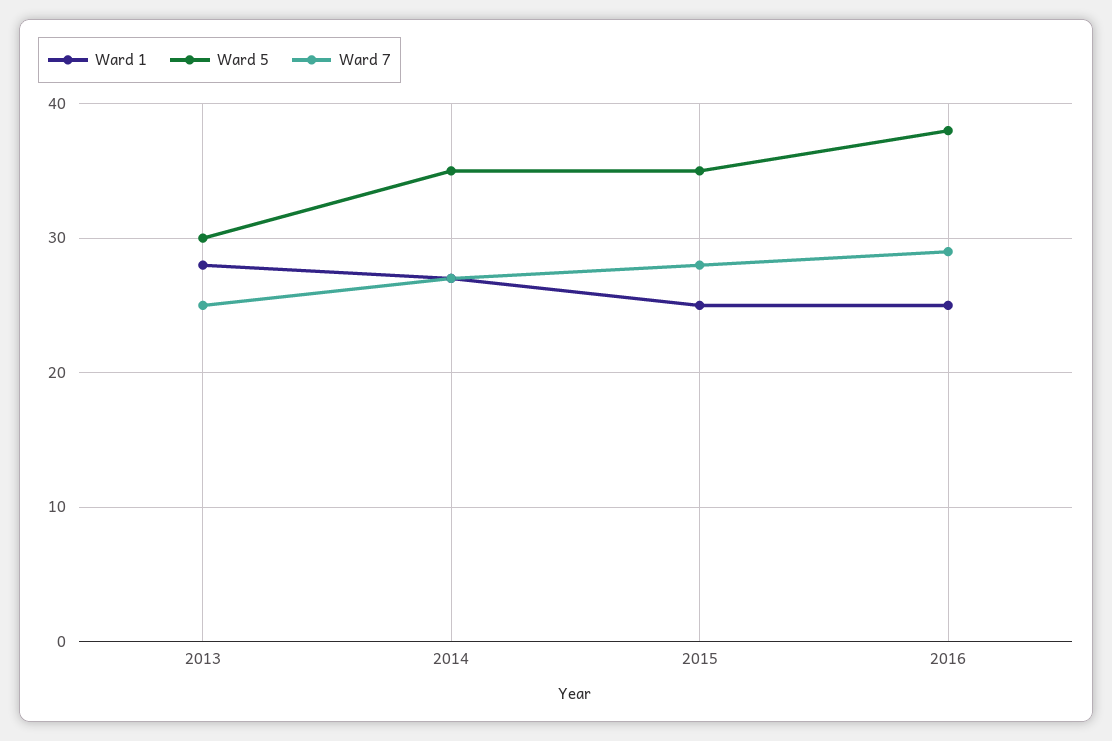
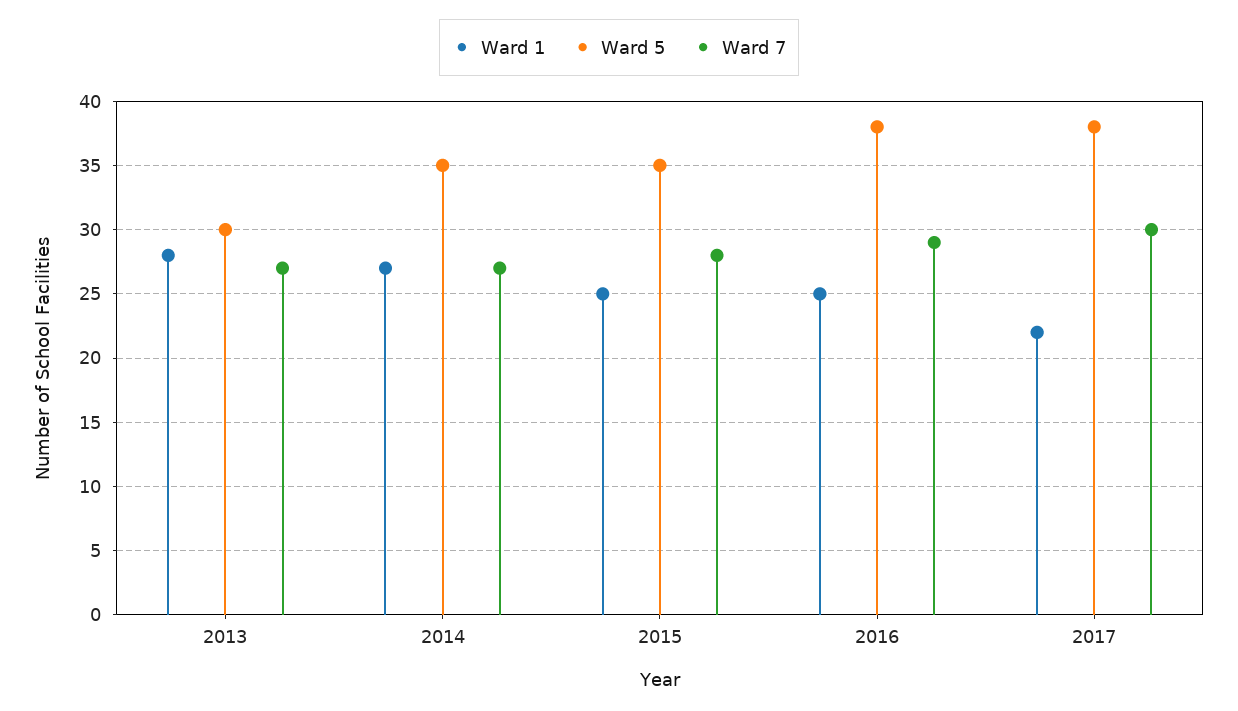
Ward 7, 2013: 25 -> 27
Ward 1, 2017: none -> 22
Ward 5, 2017: none -> 38
Ward 7, 2017: none -> 30

